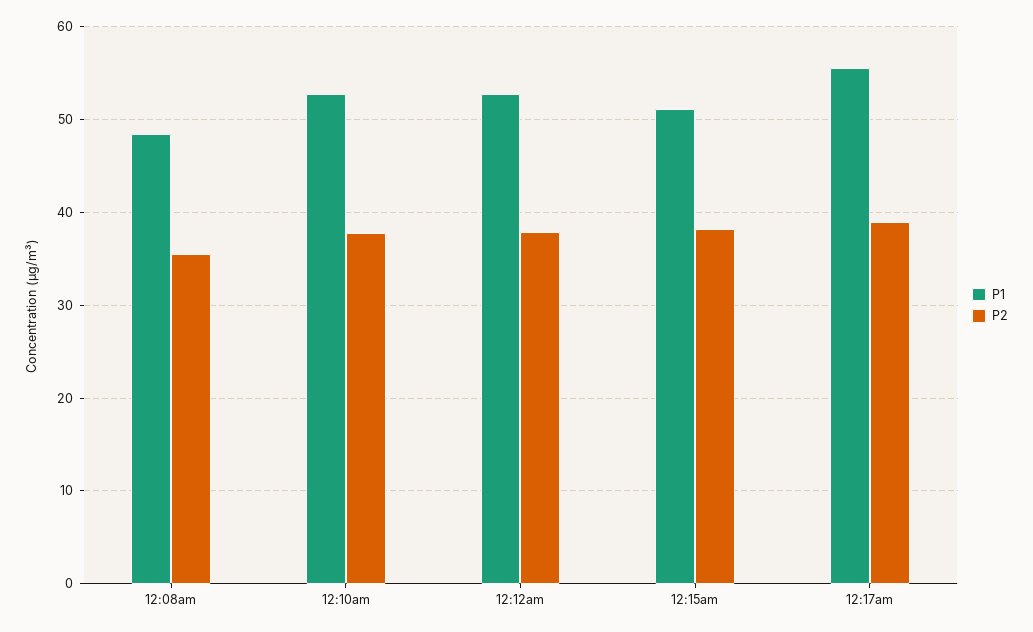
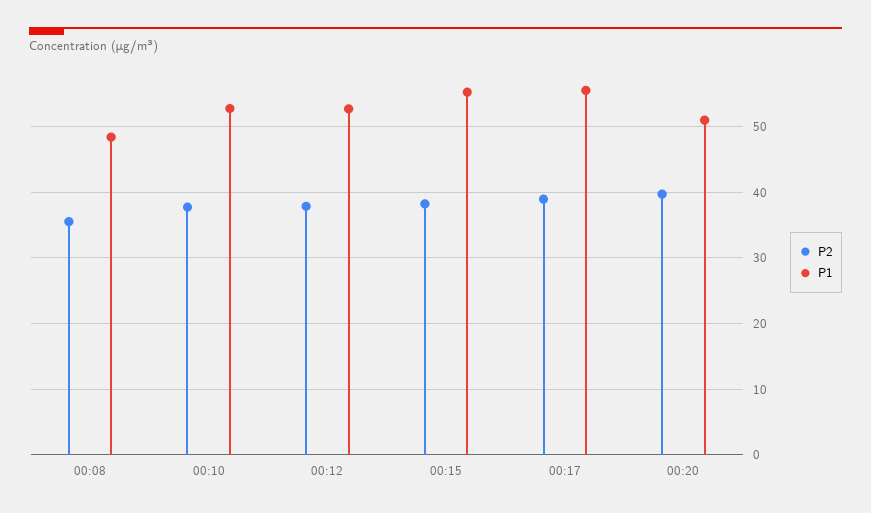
P1, 12:15am: 51 -> 55
P2, 00:20: none -> 40
P1, 00:20: none -> 51

